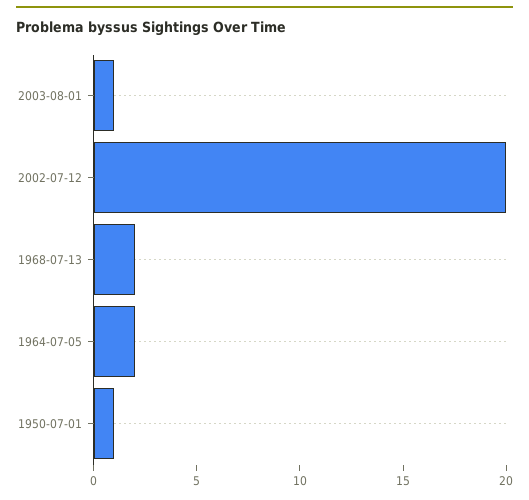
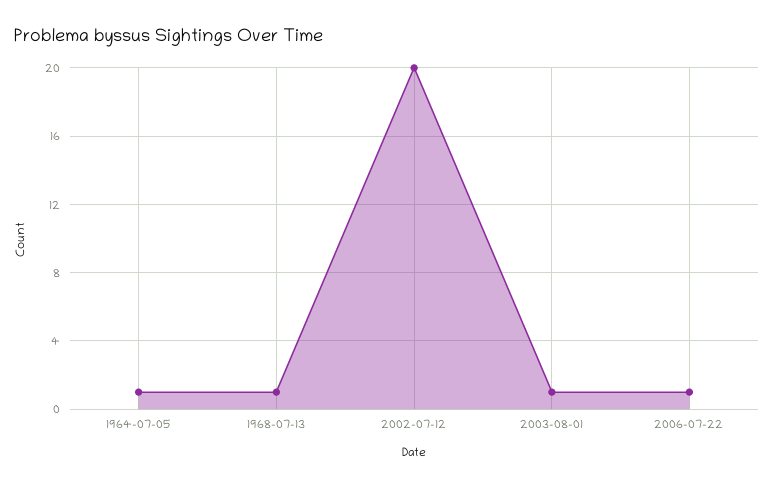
1968-07-13: 2 -> 1
1964-07-05: 2 -> 1
1950-07-01: 1 -> none
2006-07-22: none -> 1

